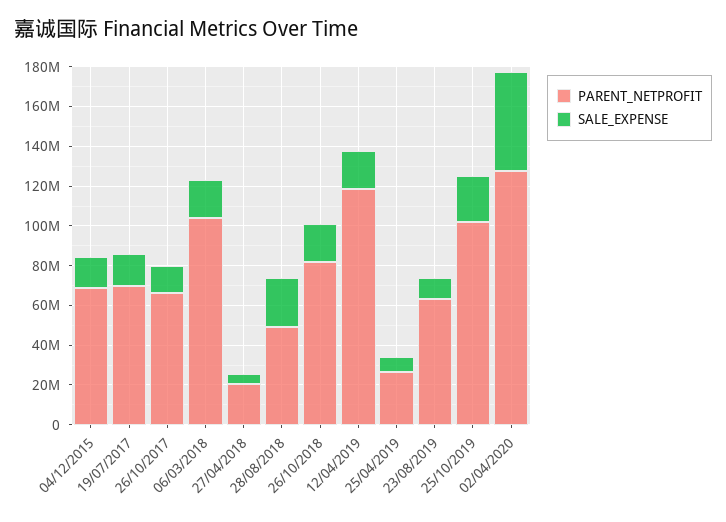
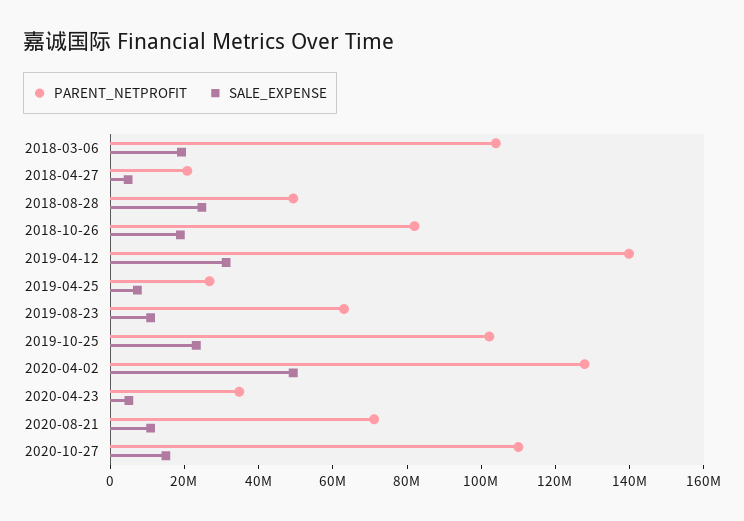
PARENT_NETPROFIT, 04/12/2015: 70000000 -> none
SALE_EXPENSE, 04/12/2015: 15000000 -> none
PARENT_NETPROFIT, 19/07/2017: 70000000 -> none
SALE_EXPENSE, 19/07/2017: 15000000 -> none
PARENT_NETPROFIT, 26/10/2017: 65000000 -> none
SALE_EXPENSE, 26/10/2017: 15000000 -> none
PARENT_NETPROFIT, 12/04/2019: 120000000 -> 140000000
SALE_EXPENSE, 12/04/2019: 20000000 -> 30000000
PARENT_NETPROFIT, 2020-04-23: none -> 35000000
SALE_EXPENSE, 2020-04-23: none -> 5000000
PARENT_NETPROFIT, 2020-08-21: none -> 70000000
SALE_EXPENSE, 2020-08-21: none -> 10000000
PARENT_NETPROFIT, 2020-10-27: none -> 110000000
SALE_EXPENSE, 2020-10-27: none -> 15000000

